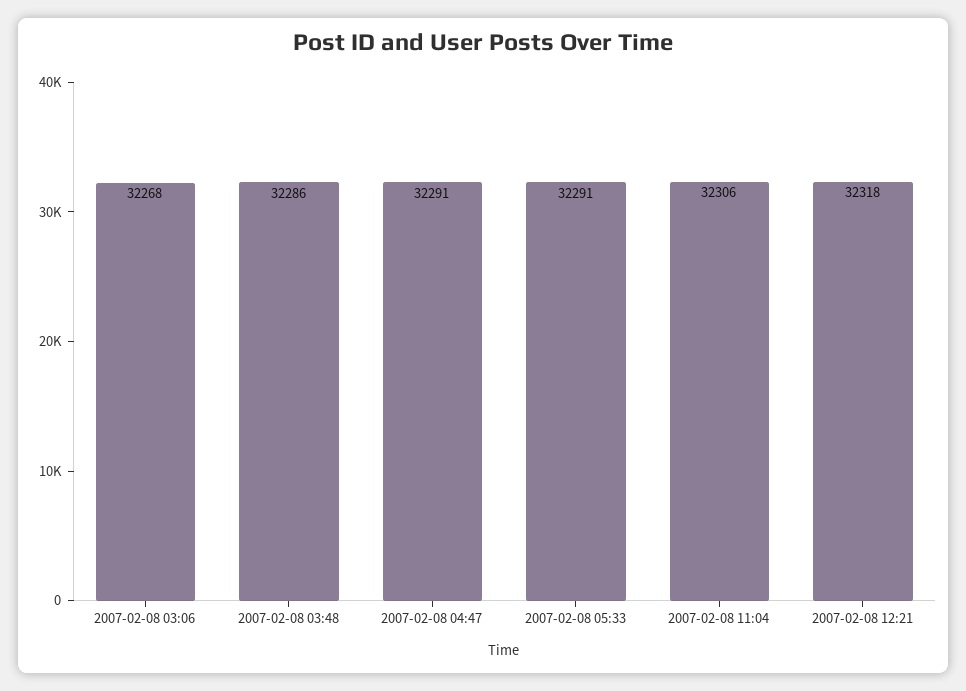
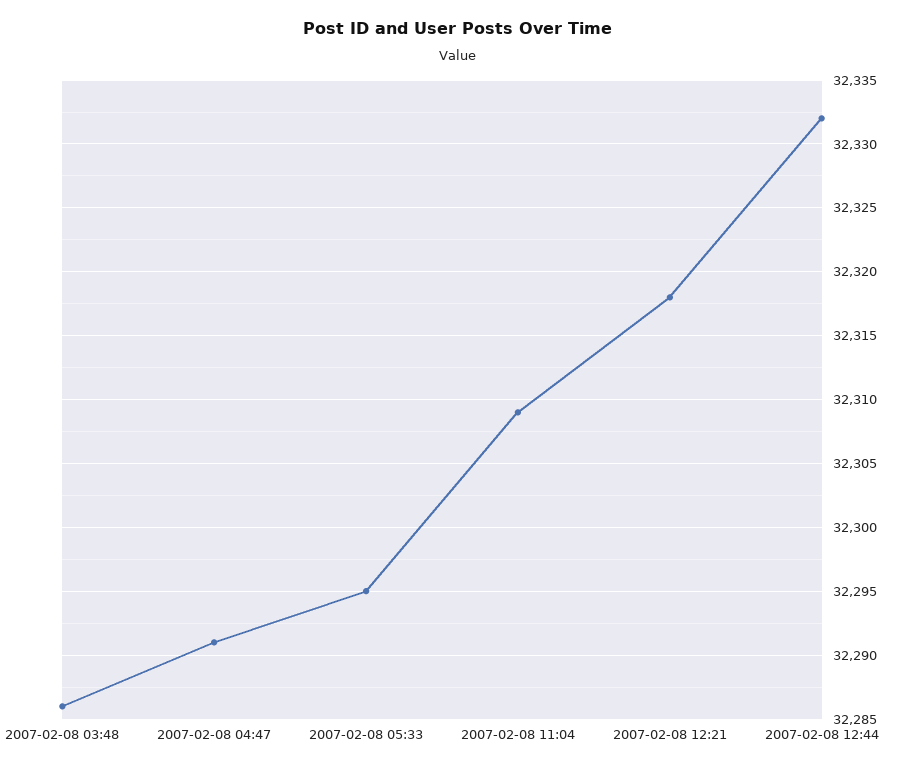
2007-02-08 03:06: 32268 -> none
2007-02-08 05:33: 32291 -> 32295
2007-02-08 11:04: 32306 -> 32309
2007-02-08 12:44: none -> 32332

